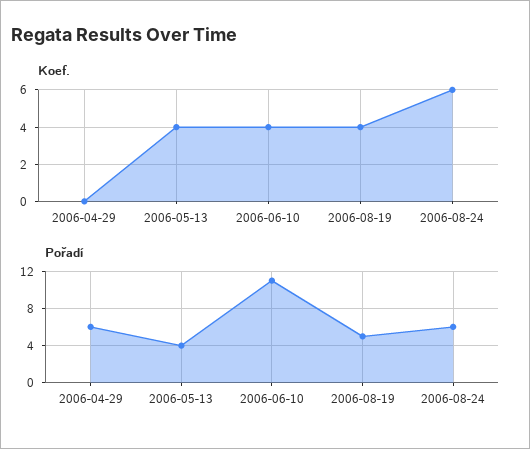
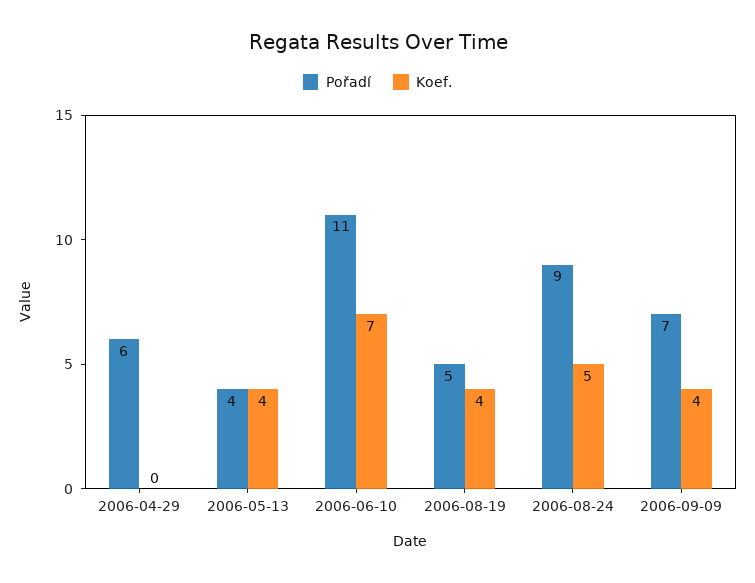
Koef., 2006-06-10: 4 -> 7
Koef., 2006-08-24: 6 -> 5
Pořadí, 2006-08-24: 6 -> 9
Pořadí, 2006-09-09: none -> 7
Koef., 2006-09-09: none -> 4

